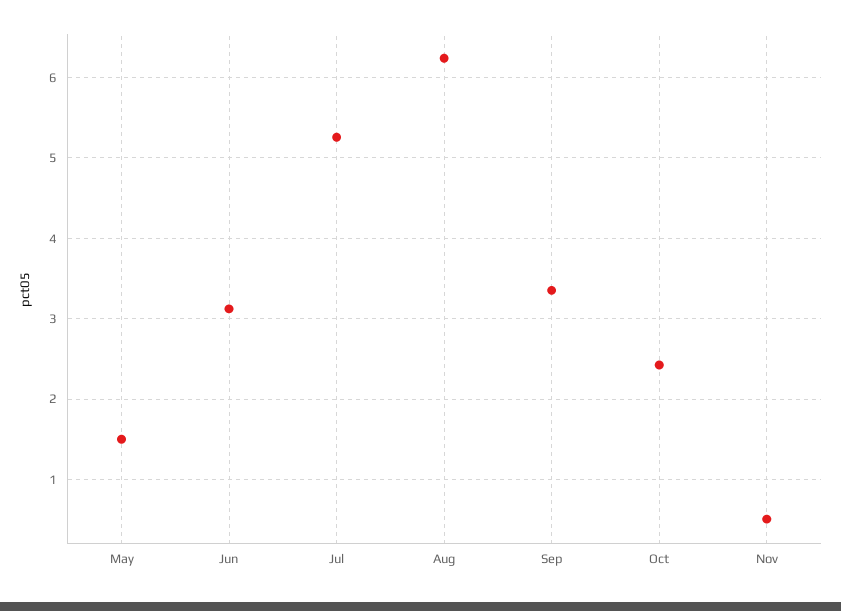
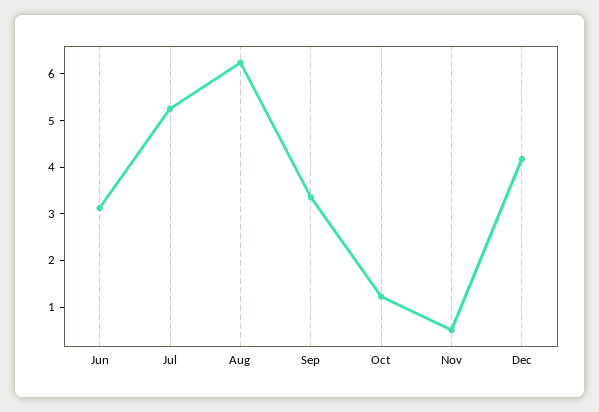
May: 1.5 -> none
Oct: 2.4 -> 1.2
Dec: none -> 4.2

